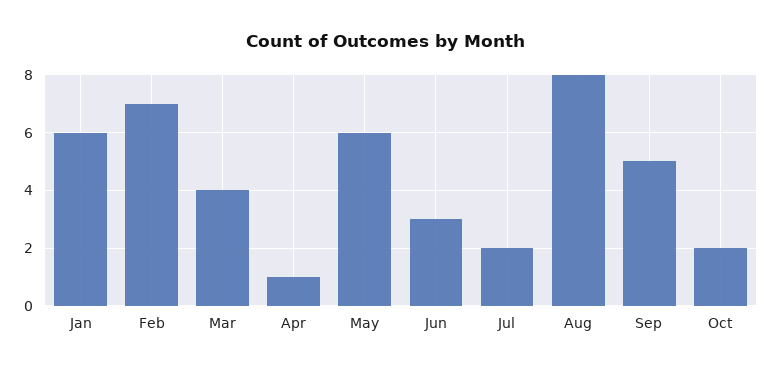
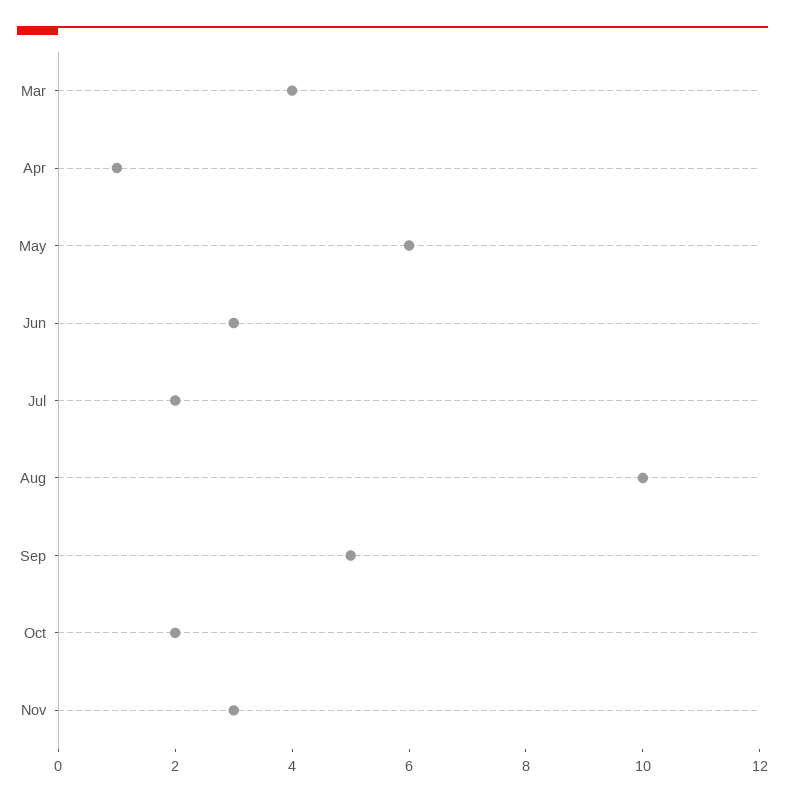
Jan: 6 -> none
Feb: 7 -> none
Aug: 8 -> 10
Nov: none -> 3

